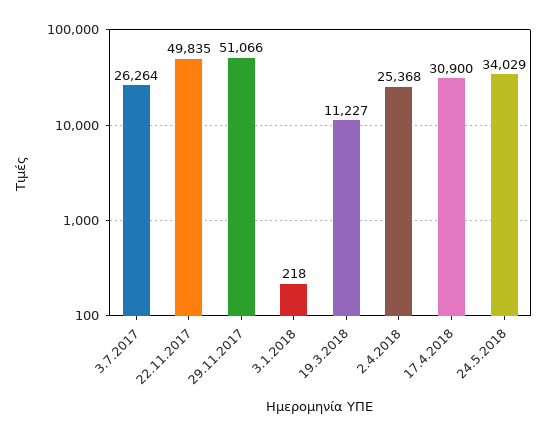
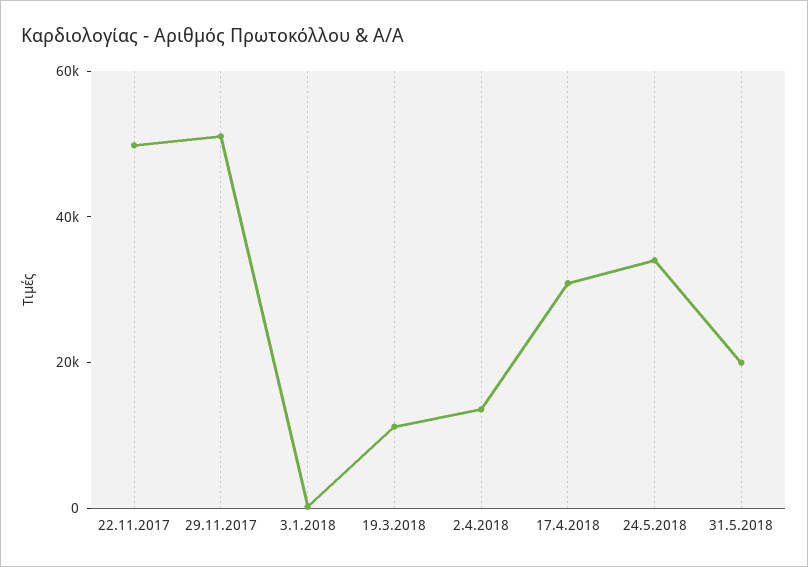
3.7.2017: 26264 -> none
2.4.2018: 25368 -> 15000
31.5.2018: none -> 20000

